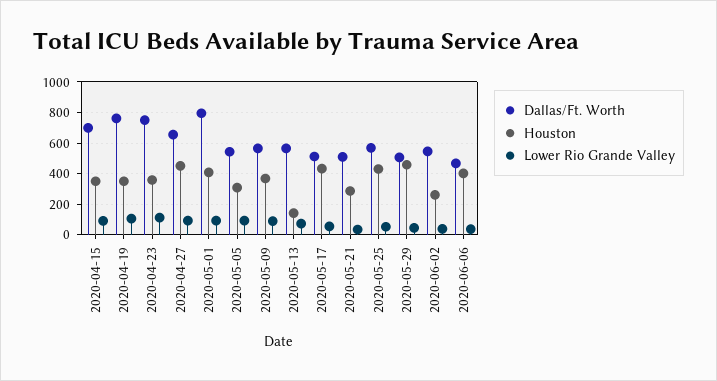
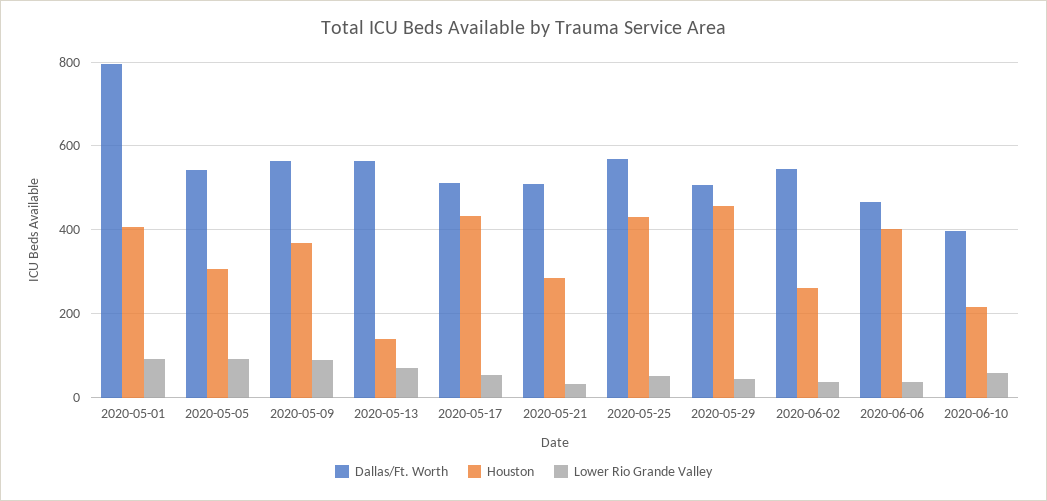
Dallas/Ft. Worth, 2020-04-15: 700 -> none
Houston, 2020-04-15: 350 -> none
Lower Rio Grande Valley, 2020-04-15: 100 -> none
Dallas/Ft. Worth, 2020-04-19: 750 -> none
Houston, 2020-04-19: 350 -> none
Lower Rio Grande Valley, 2020-04-19: 100 -> none
Dallas/Ft. Worth, 2020-04-23: 750 -> none
Houston, 2020-04-23: 350 -> none
Lower Rio Grande Valley, 2020-04-23: 100 -> none
Dallas/Ft. Worth, 2020-04-27: 650 -> none
Houston, 2020-04-27: 450 -> none
Lower Rio Grande Valley, 2020-04-27: 100 -> none
Dallas/Ft. Worth, 2020-06-10: none -> 400
Houston, 2020-06-10: none -> 220
Lower Rio Grande Valley, 2020-06-10: none -> 60

